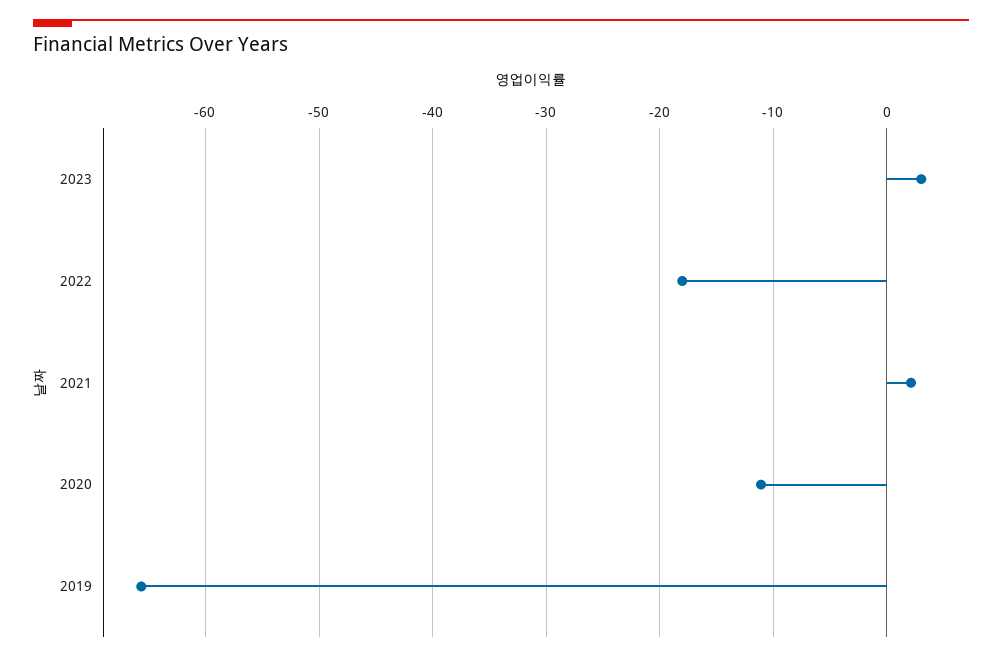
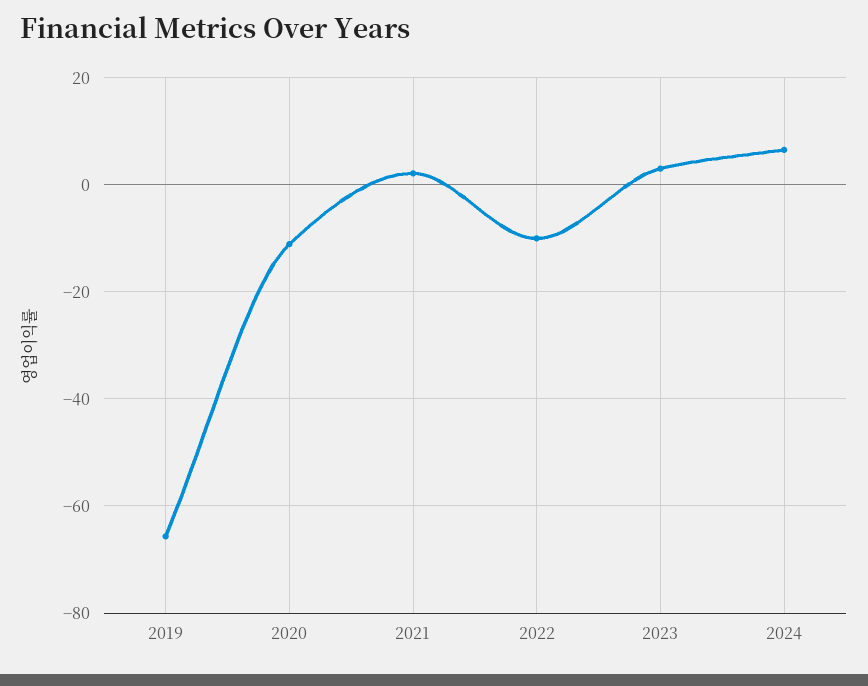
2022: -18 -> -10
2024: none -> 6

